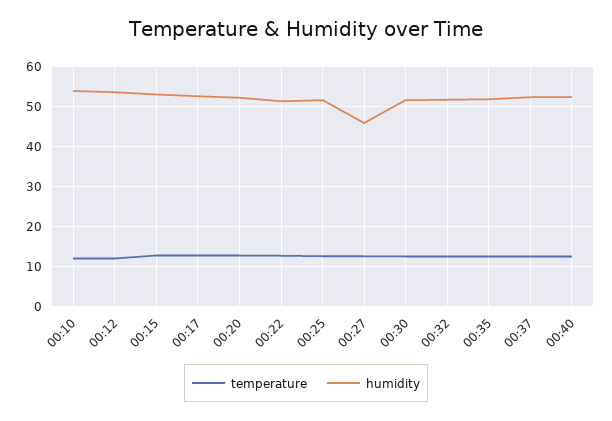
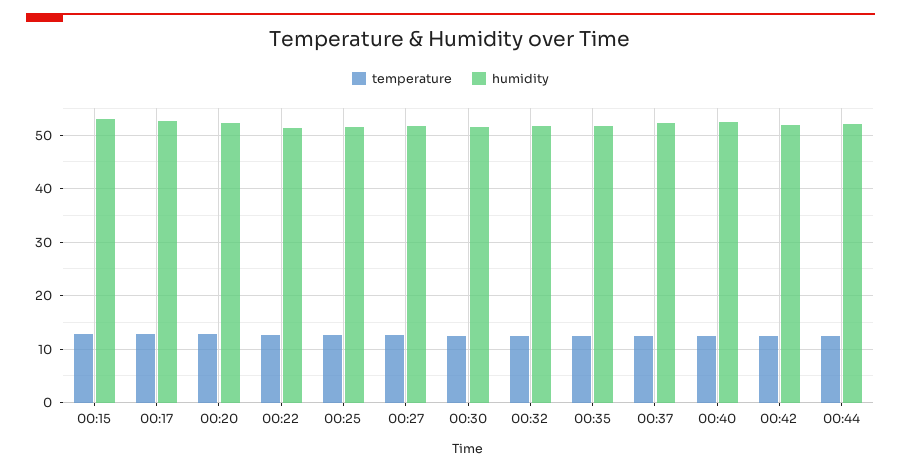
temperature, 00:10: 12 -> none
humidity, 00:10: 54 -> none
temperature, 00:12: 12 -> none
humidity, 00:12: 54 -> none
humidity, 00:27: 46 -> 52
temperature, 00:42: none -> 12
humidity, 00:42: none -> 52
temperature, 00:44: none -> 12
humidity, 00:44: none -> 52

